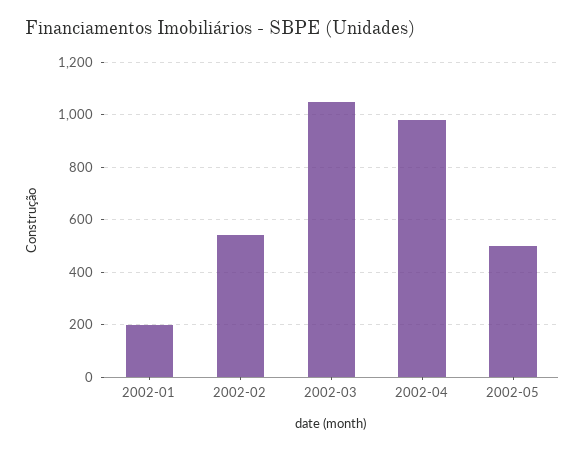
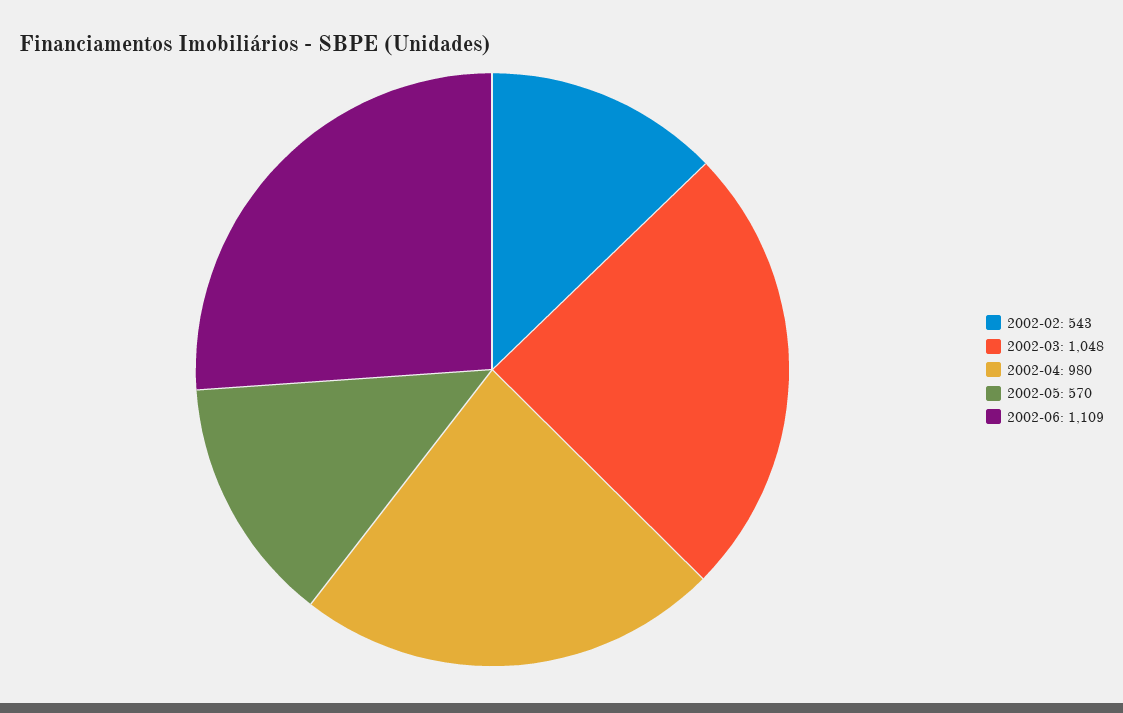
2002-01: 200 -> none
2002-05: 500 -> 570
2002-06: none -> 1109

